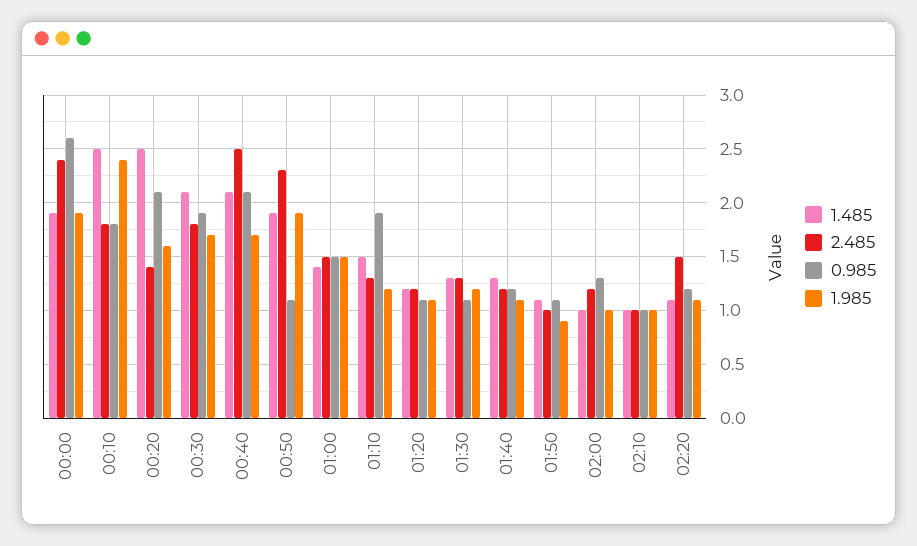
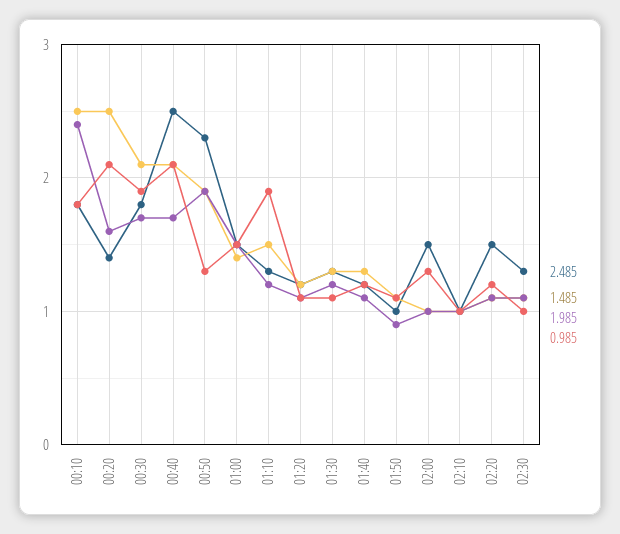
1.485, 00:00: 1.9 -> none
2.485, 00:00: 2.4 -> none
0.985, 00:00: 2.6 -> none
1.985, 00:00: 1.9 -> none
0.985, 00:50: 1.1 -> 1.3
2.485, 02:00: 1.2 -> 1.5
2.485, 02:30: none -> 1.3
1.485, 02:30: none -> 1.1
1.985, 02:30: none -> 1.1
0.985, 02:30: none -> 1

